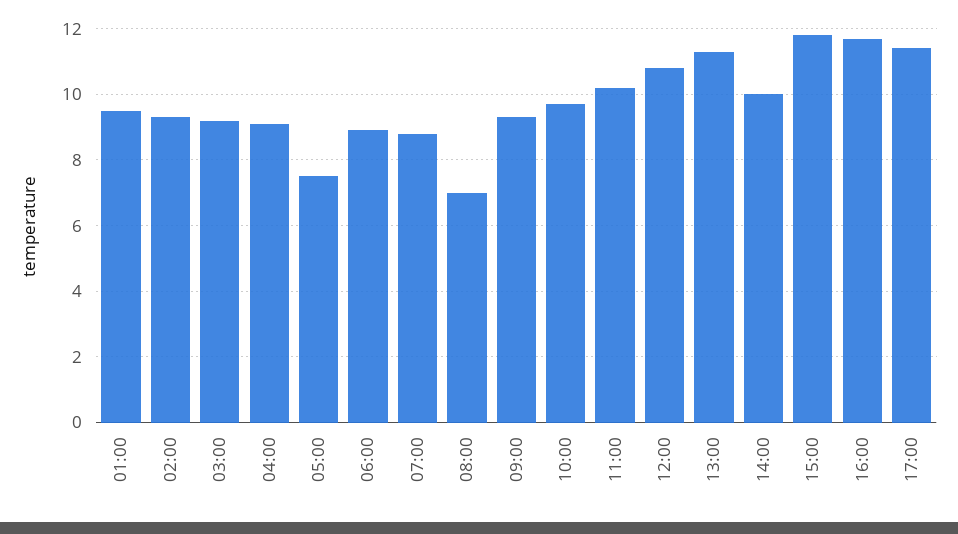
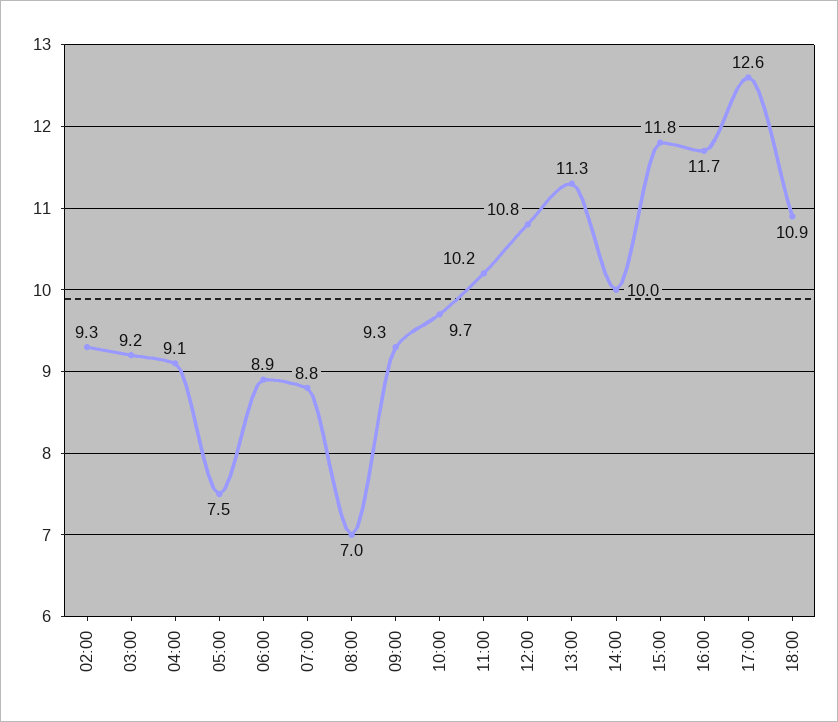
01:00: 9.5 -> none
17:00: 11.5 -> 12.6
18:00: none -> 10.9

